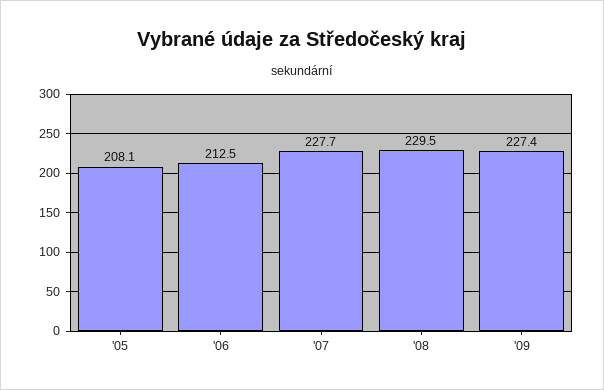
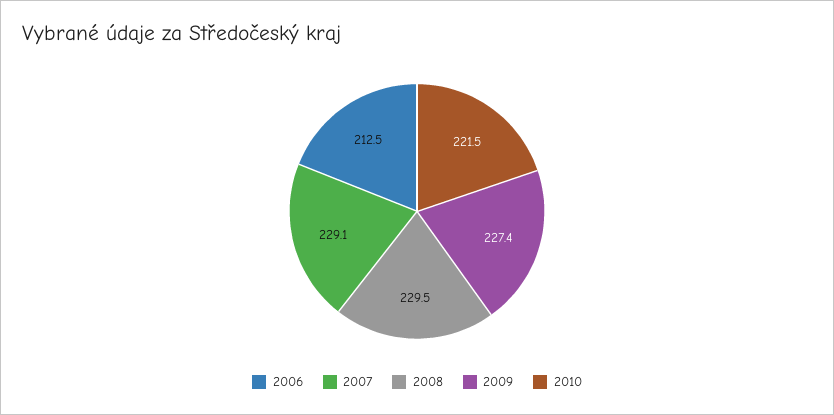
'05: 208.1 -> none
'07: 227.7 -> 229.1
2010: none -> 221.5

